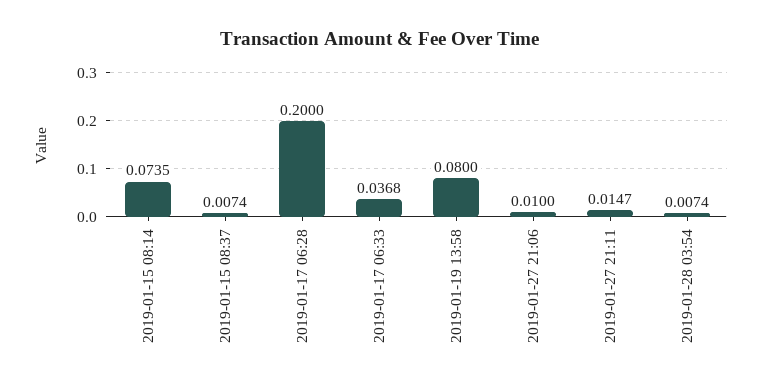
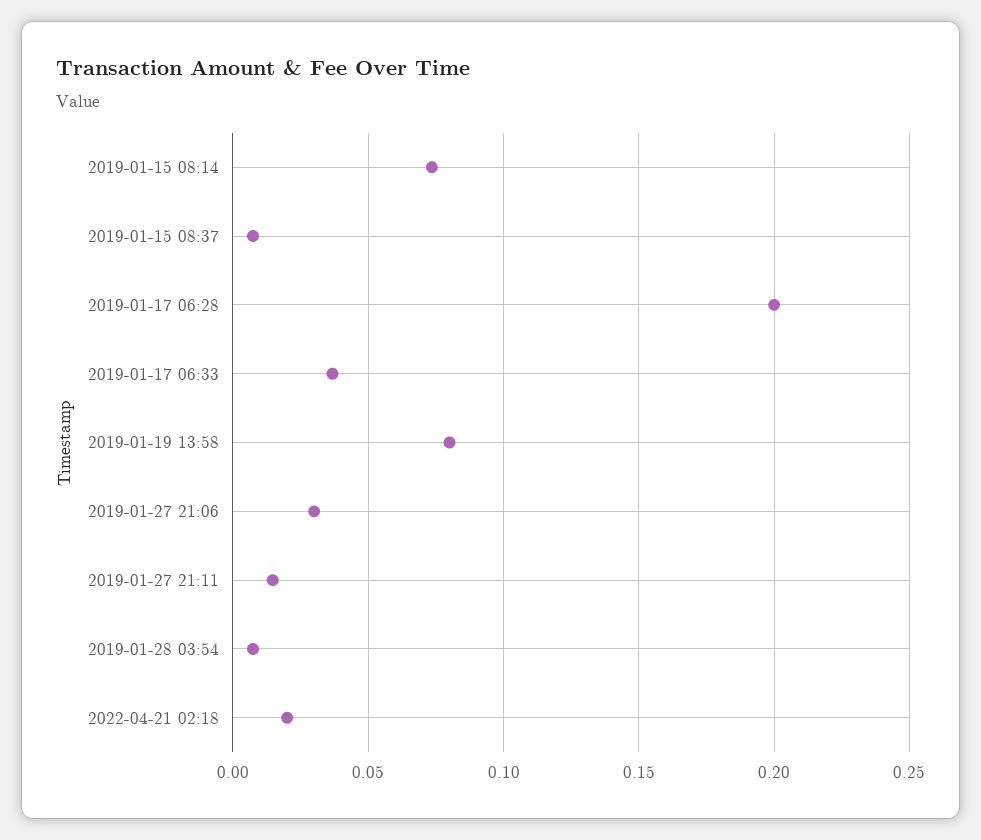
2019-01-27 21:06: 0.01 -> 0.03
2022-04-21 02:18: none -> 0.02

